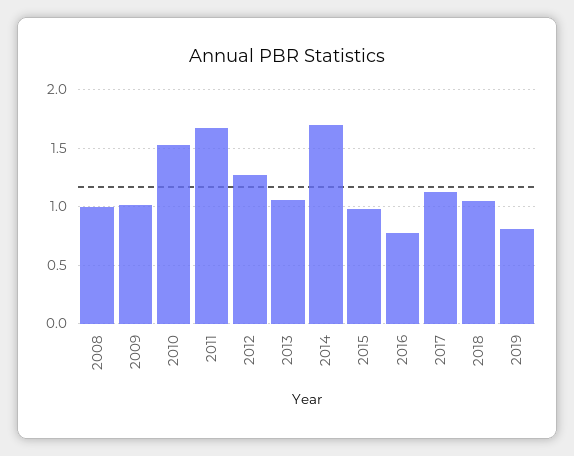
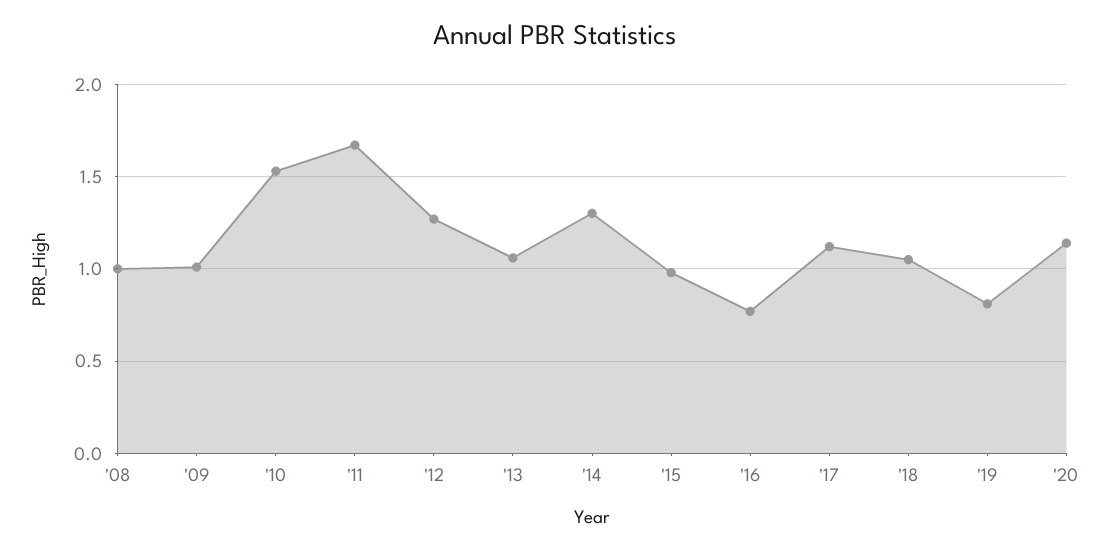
2014: 1.7 -> 1.3
'20: none -> 1.15

